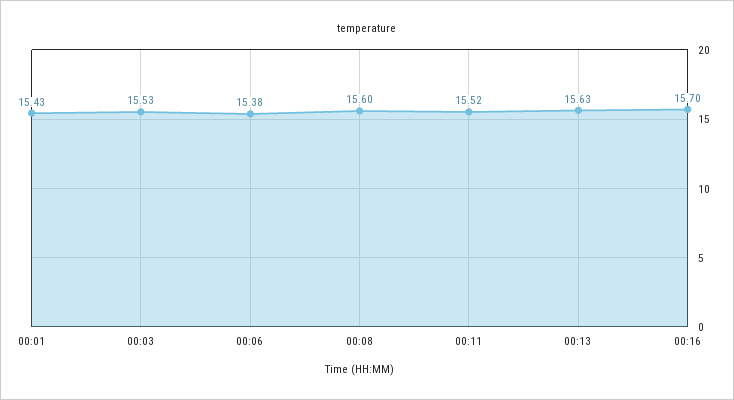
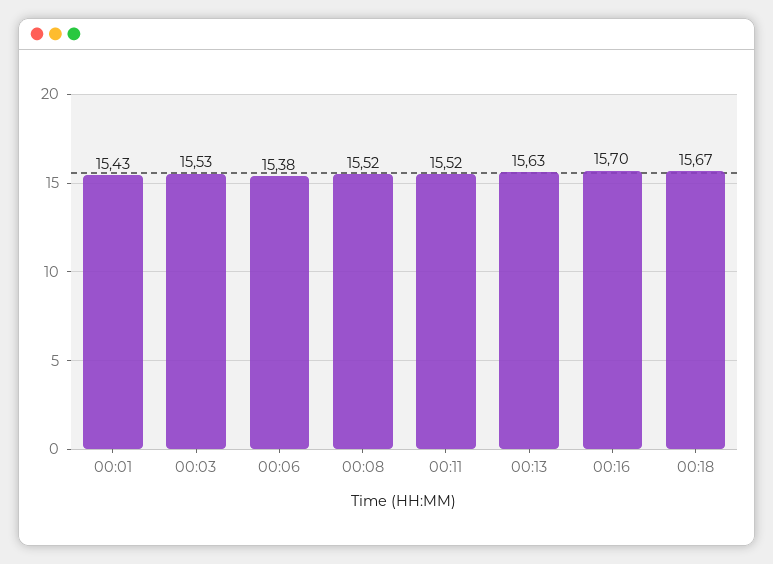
00:08: 15.6 -> 15.52
00:18: none -> 15.67

